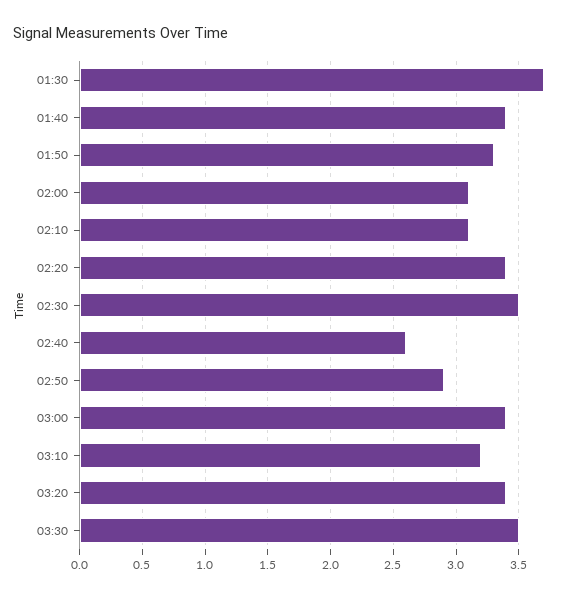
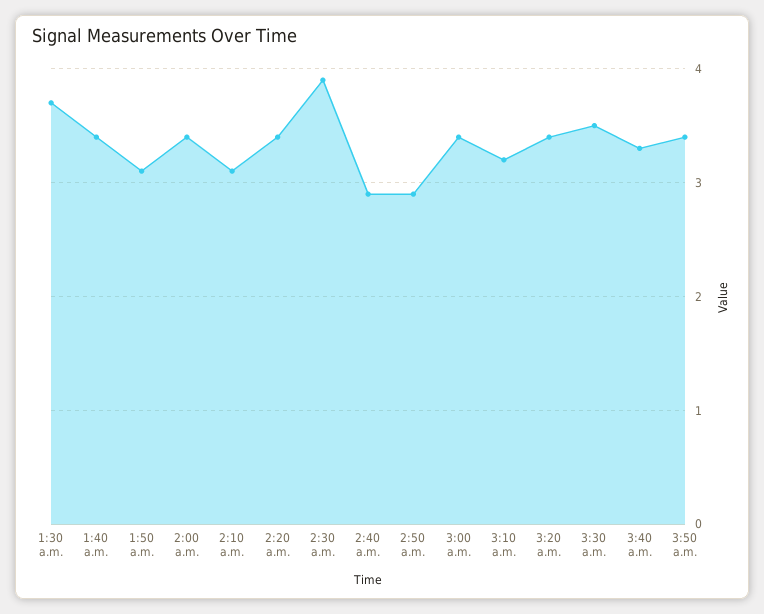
01:50: 3.3 -> 3.1
02:00: 3.1 -> 3.4
02:30: 3.5 -> 3.9
02:40: 2.6 -> 2.9
3:40 a.m.: none -> 3.3
3:50 a.m.: none -> 3.4

